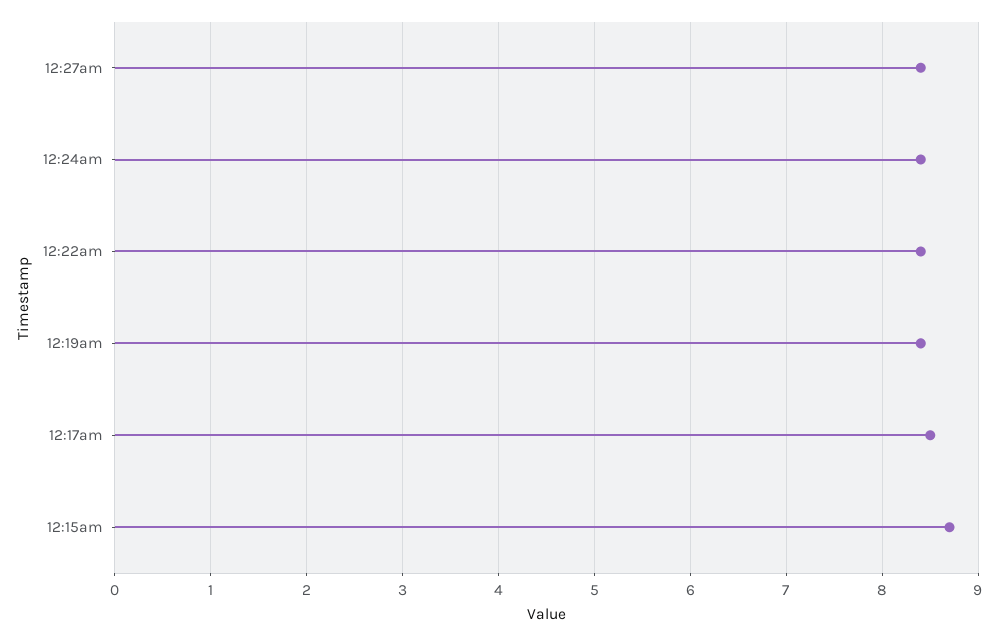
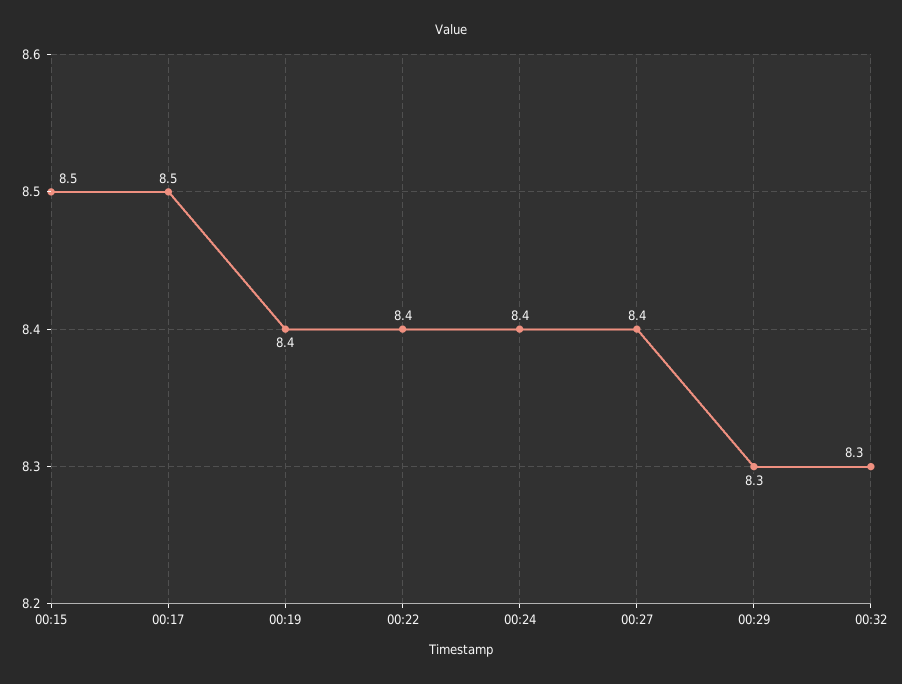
12:15am: 8.7 -> 8.5
00:29: none -> 8.3
00:32: none -> 8.3

